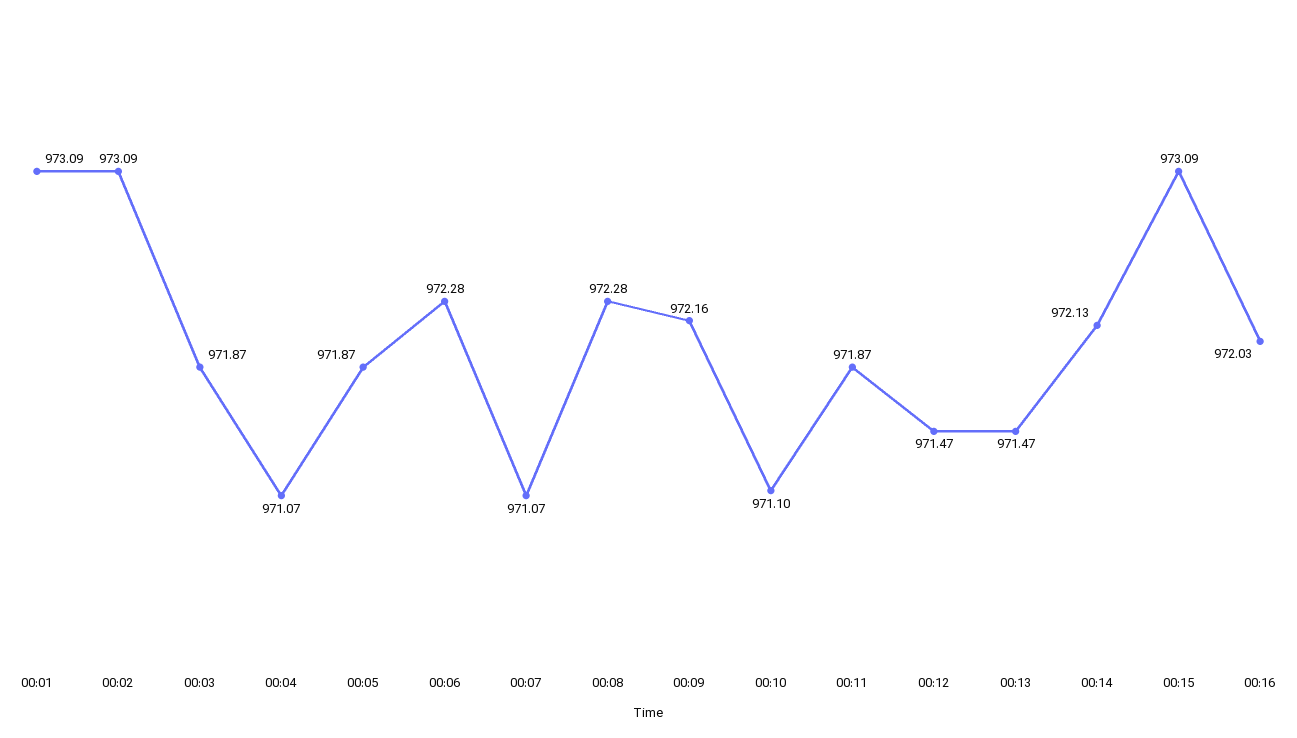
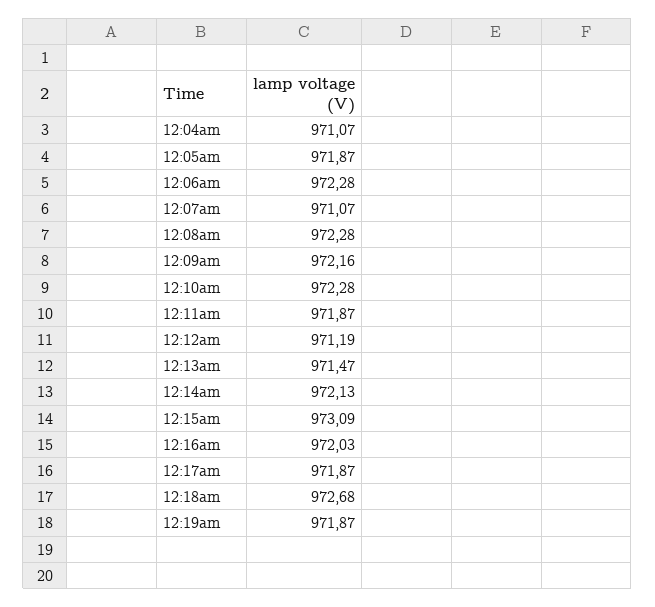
00:01: 973.09 -> none
00:02: 973.09 -> none
00:03: 971.87 -> none
00:10: 971.1 -> 972.28
00:12: 971.47 -> 971.19
12:17am: none -> 971.87
12:18am: none -> 972.68
12:19am: none -> 971.87

